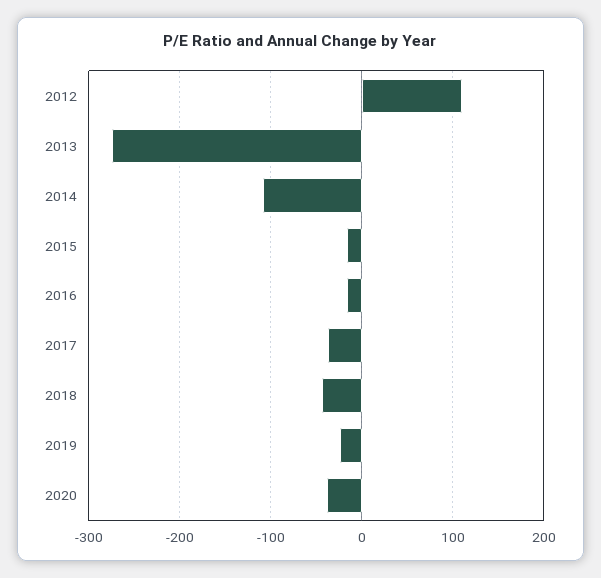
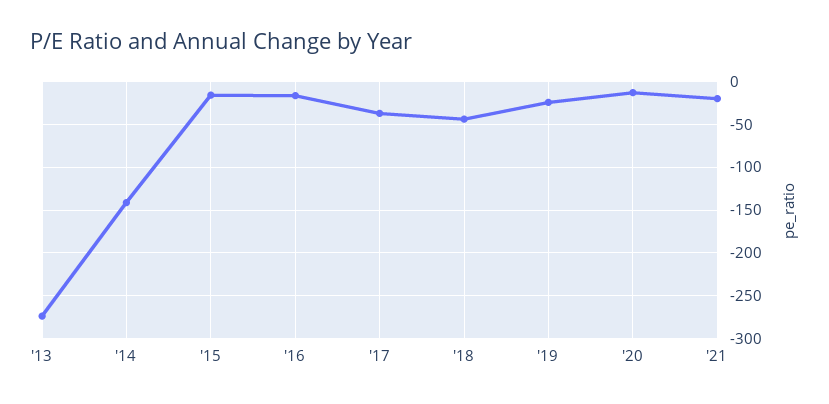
2012: 110 -> none
2014: -110 -> -140
2020: -40 -> -10
'21: none -> -20

